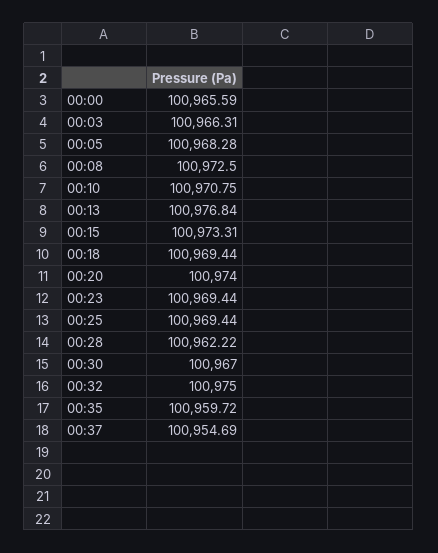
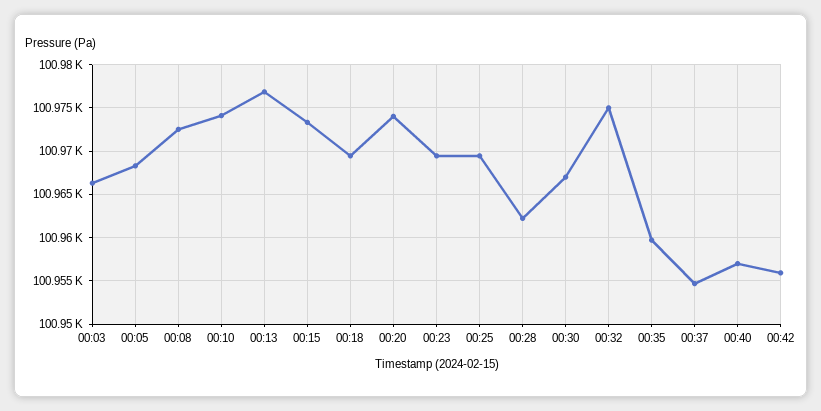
00:00: 100965.59 -> none
00:10: 100970.75 -> 100974
00:40: none -> 100957
00:42: none -> 100956

